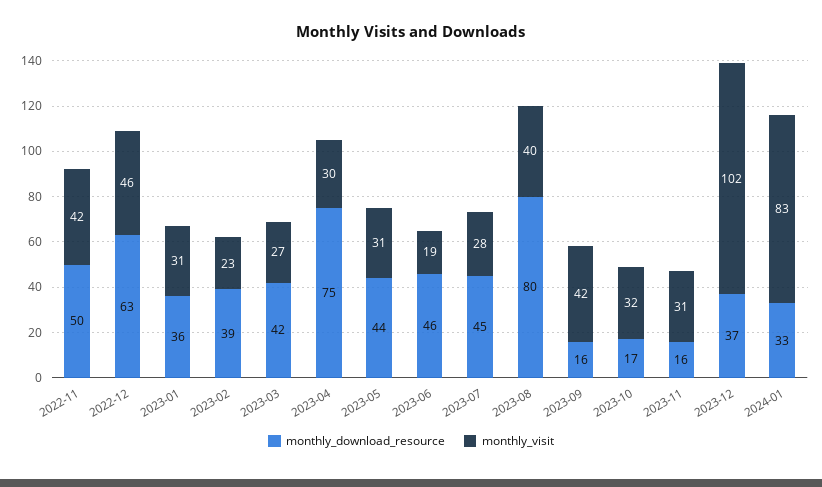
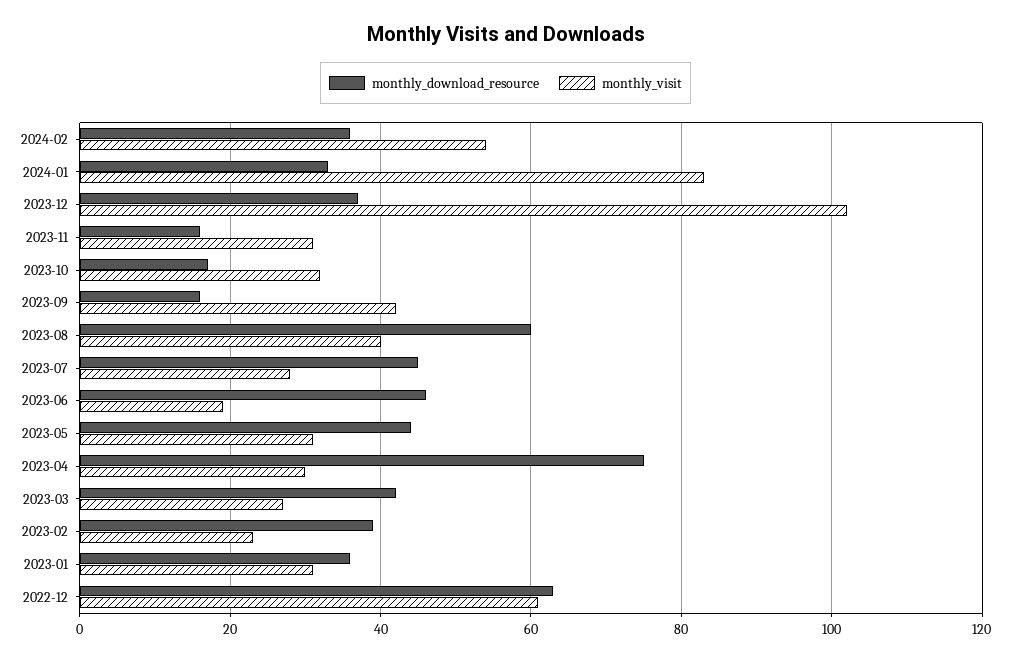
monthly_download_resource, 2022-11: 50 -> none
monthly_visit, 2022-11: 42 -> none
monthly_visit, 2022-12: 46 -> 60
monthly_download_resource, 2023-08: 80 -> 60
monthly_download_resource, 2024-02: none -> 35
monthly_visit, 2024-02: none -> 55

